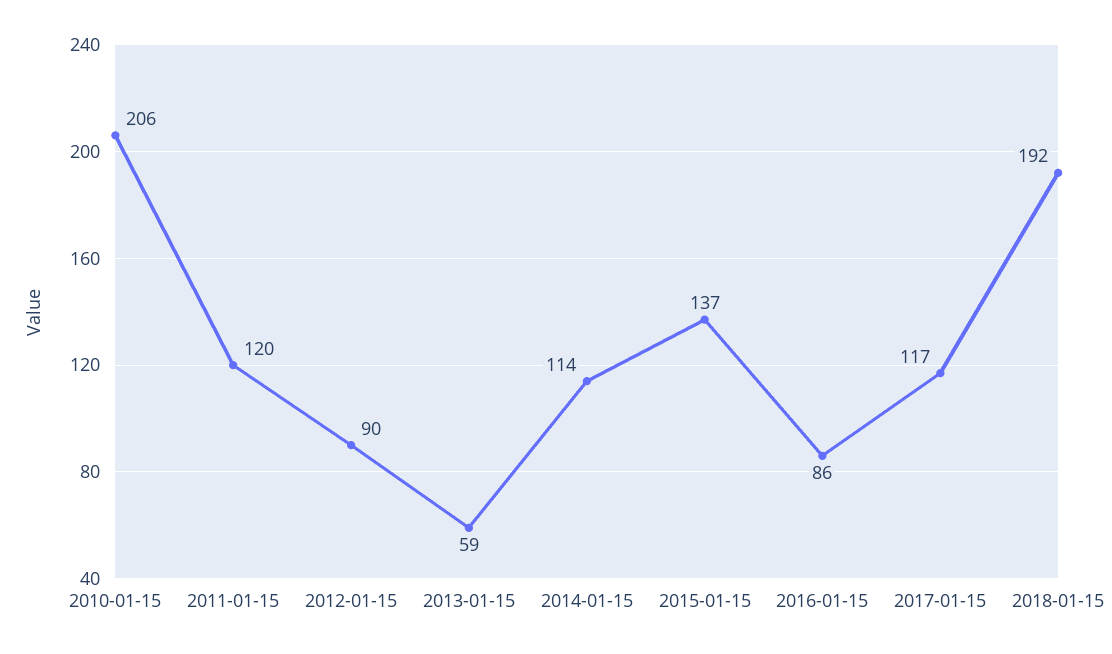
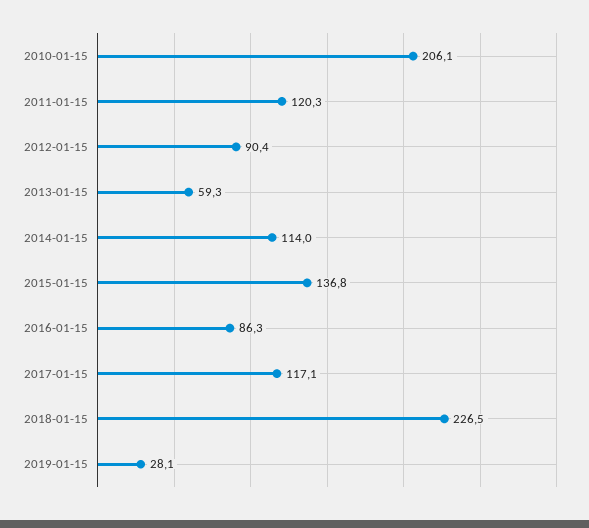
2018-01-15: 192 -> 226.5
2019-01-15: none -> 28.1

